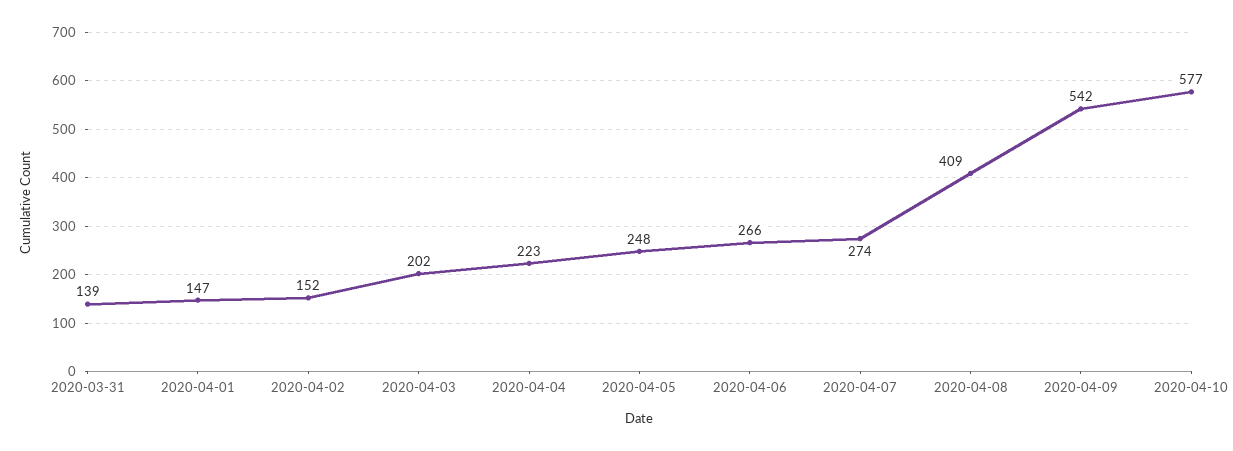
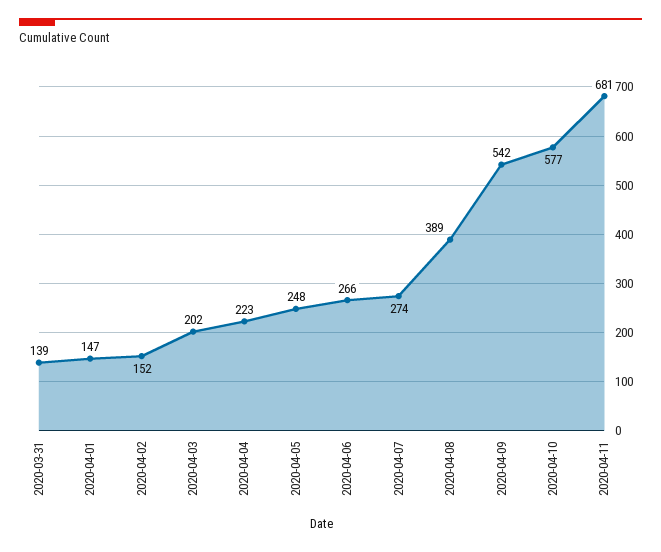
2020-04-08: 409 -> 389
2020-04-11: none -> 681

